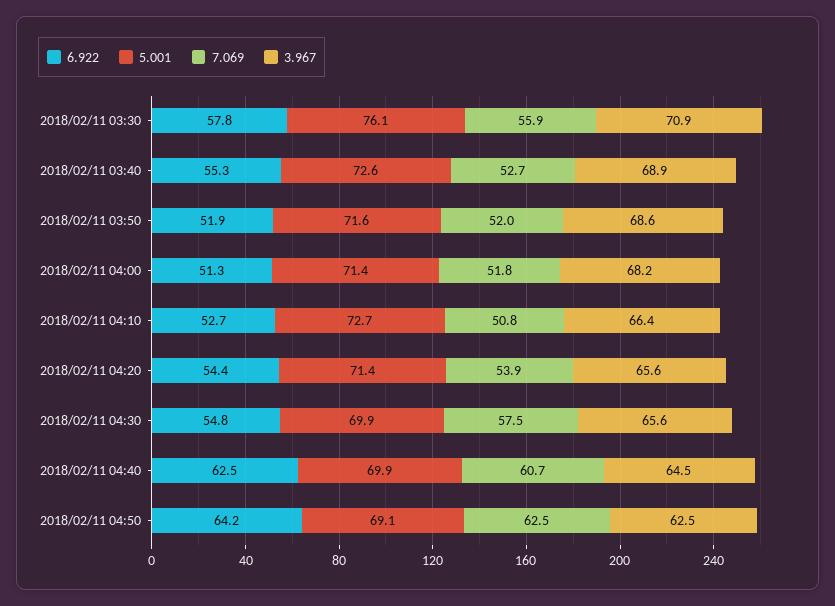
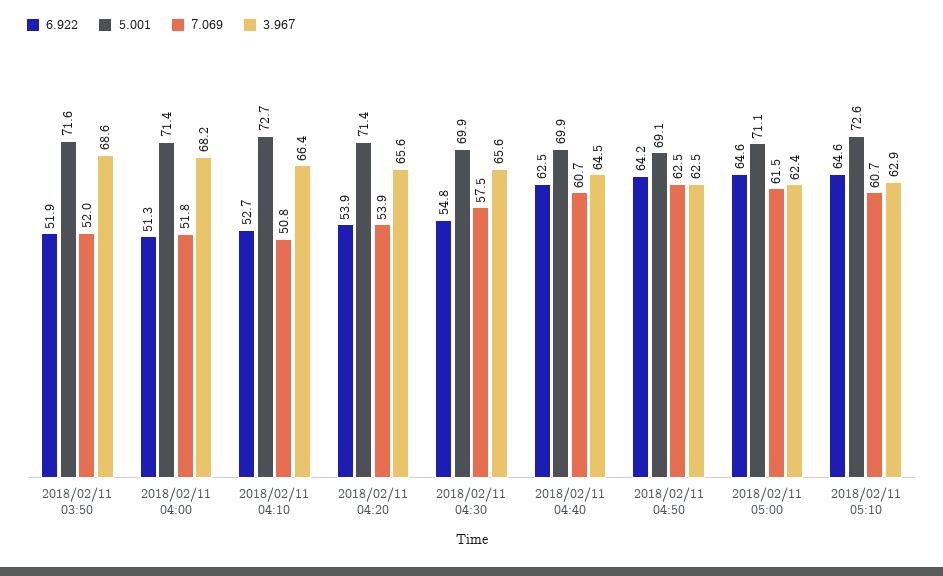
6.922, 2018/02/11 03:30: 57.8 -> none
5.001, 2018/02/11 03:30: 76.1 -> none
7.069, 2018/02/11 03:30: 55.9 -> none
3.967, 2018/02/11 03:30: 70.9 -> none
6.922, 2018/02/11 03:40: 55.3 -> none
5.001, 2018/02/11 03:40: 72.6 -> none
7.069, 2018/02/11 03:40: 52.7 -> none
3.967, 2018/02/11 03:40: 68.9 -> none
6.922, 2018/02/11 04:20: 54.4 -> 53.9
6.922, 2018/02/11 05:00: none -> 64.6
5.001, 2018/02/11 05:00: none -> 71.1
7.069, 2018/02/11 05:00: none -> 61.5
3.967, 2018/02/11 05:00: none -> 62.4
6.922, 2018/02/11 05:10: none -> 64.6
5.001, 2018/02/11 05:10: none -> 72.6
7.069, 2018/02/11 05:10: none -> 60.7
3.967, 2018/02/11 05:10: none -> 62.9

